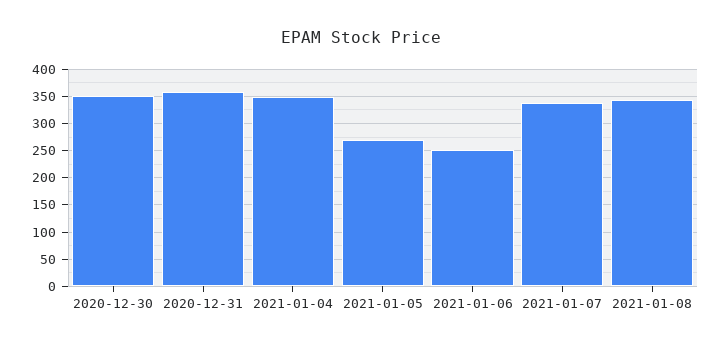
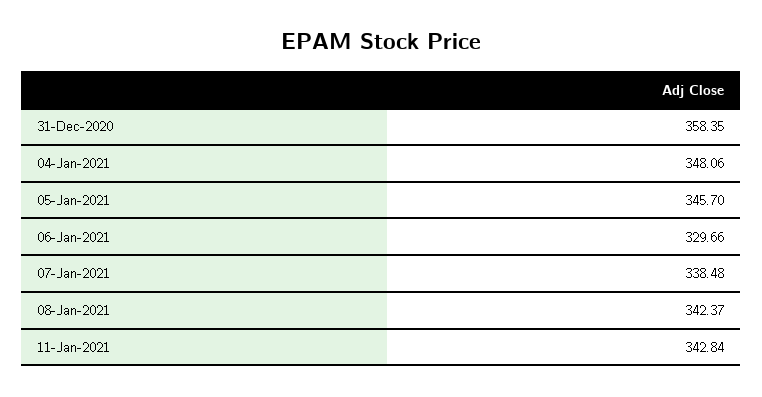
2020-12-30: 350 -> none
2021-01-05: 275 -> 345.7
2021-01-06: 250 -> 329.66
11-Jan-2021: none -> 342.84

